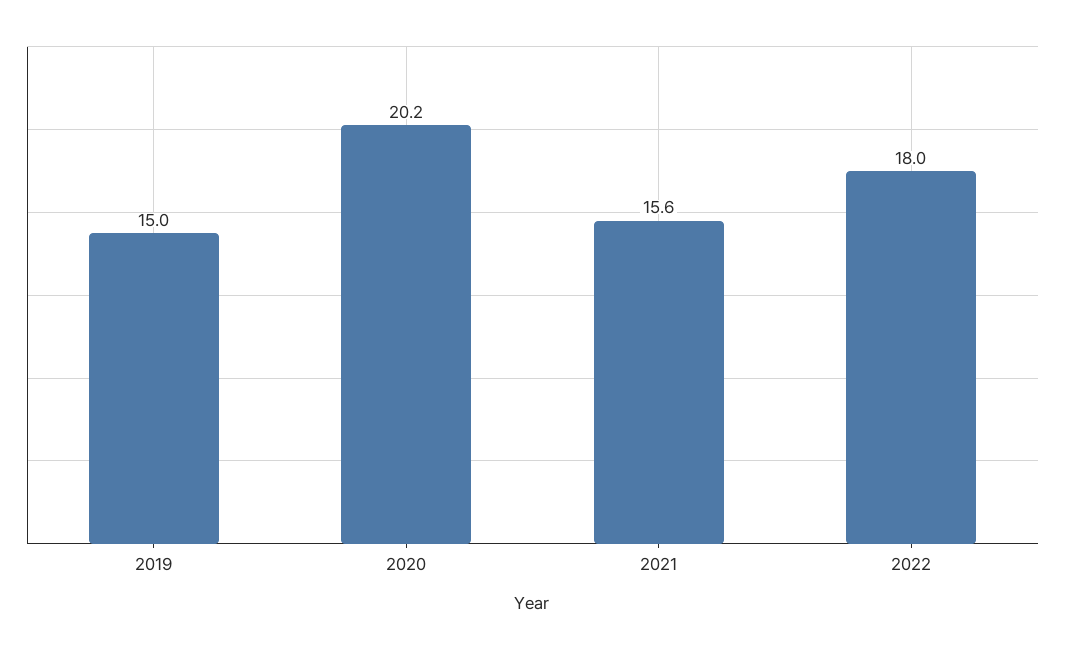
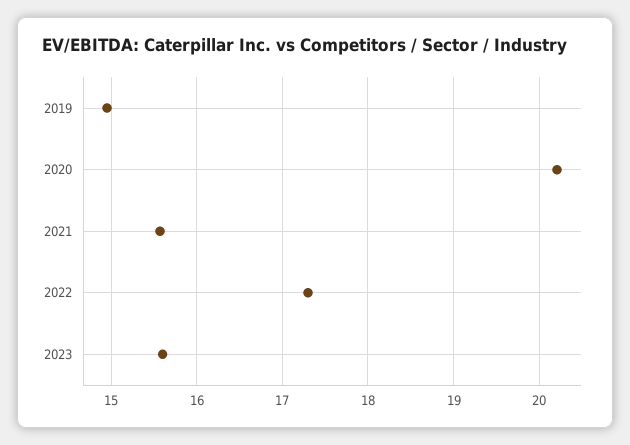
2022: 18 -> 17.3
2023: none -> 15.6

